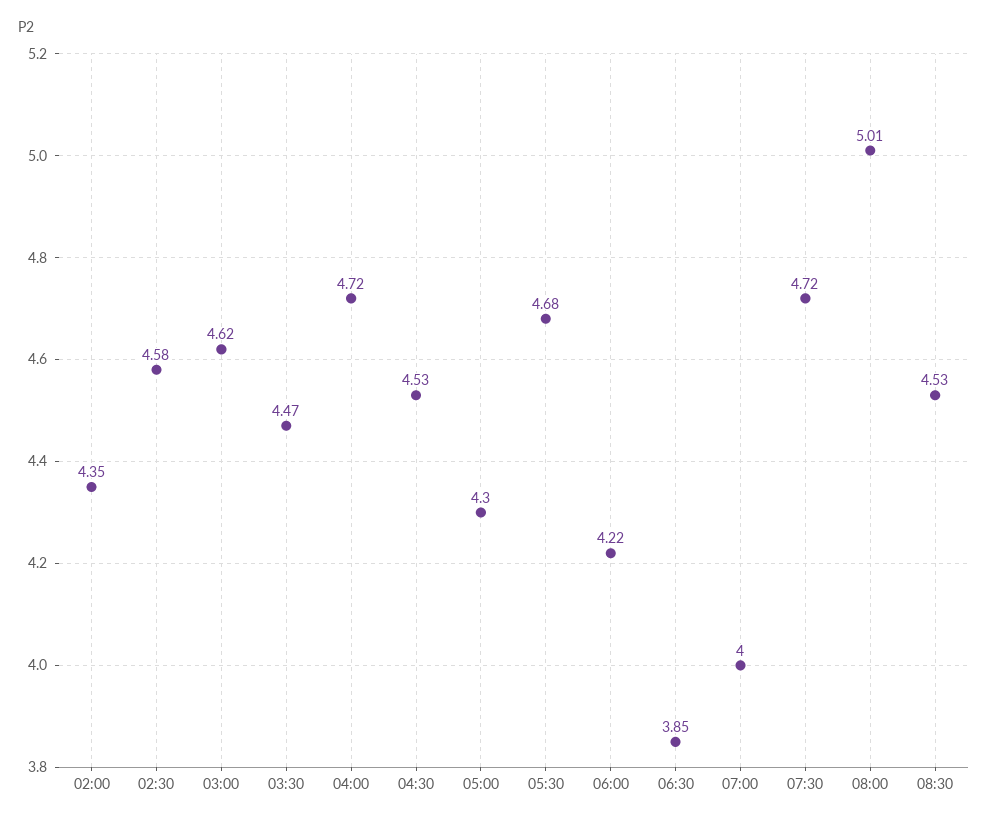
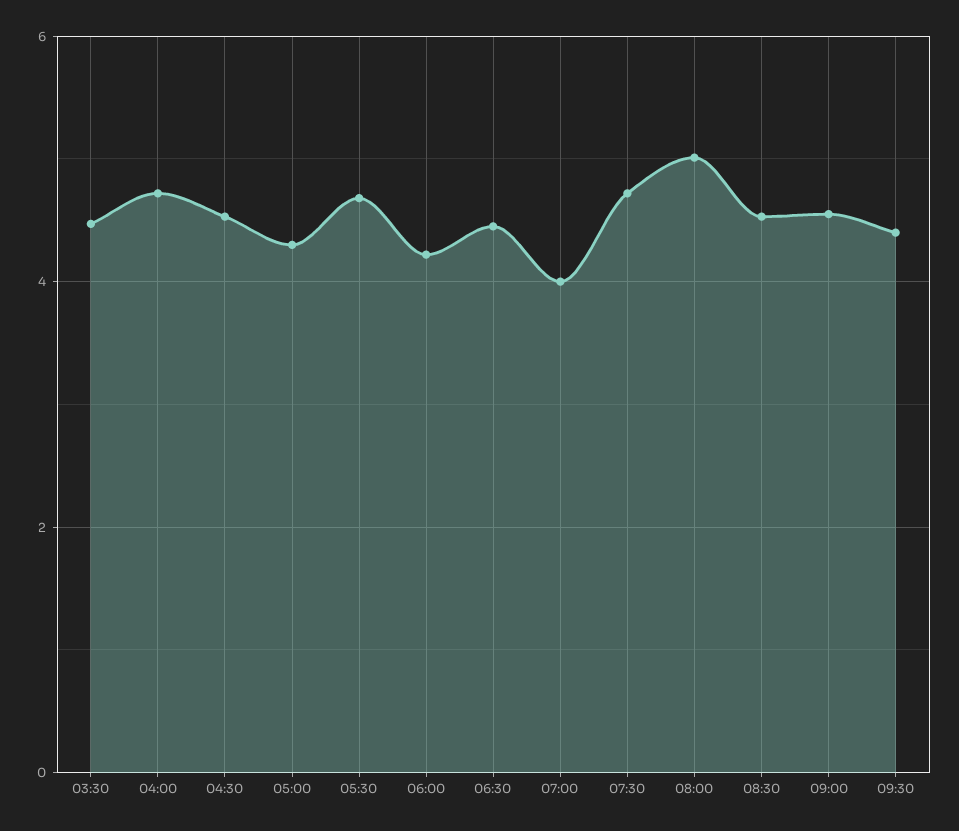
02:00: 4.35 -> none
02:30: 4.58 -> none
03:00: 4.62 -> none
06:30: 3.85 -> 4.4
09:00: none -> 4.6
09:30: none -> 4.4

